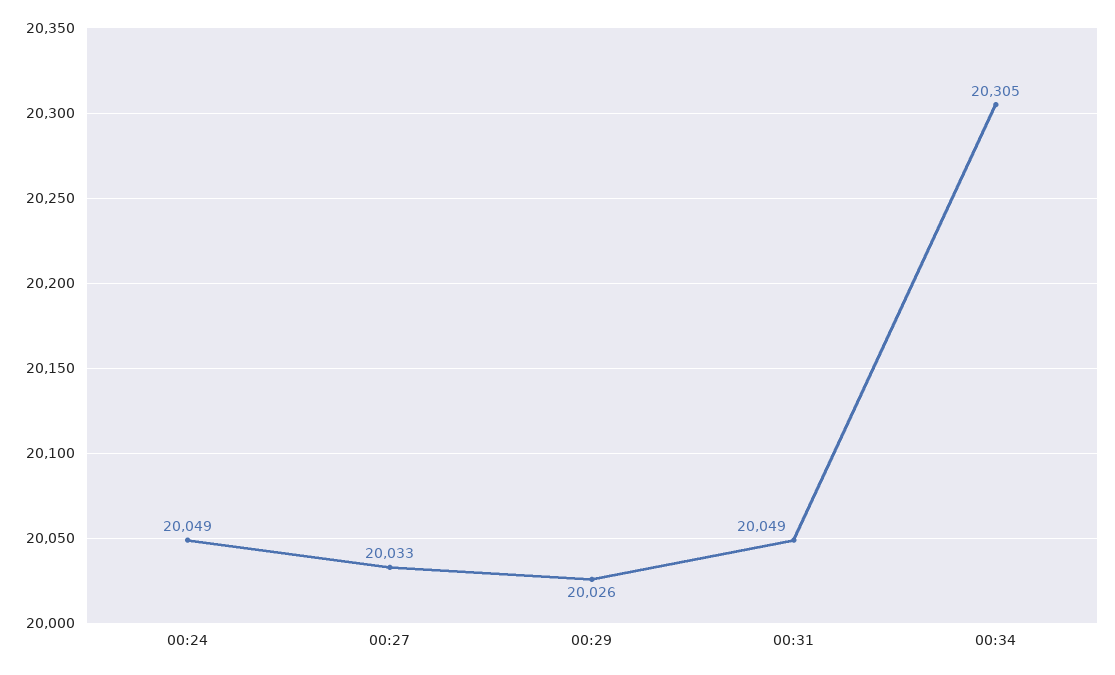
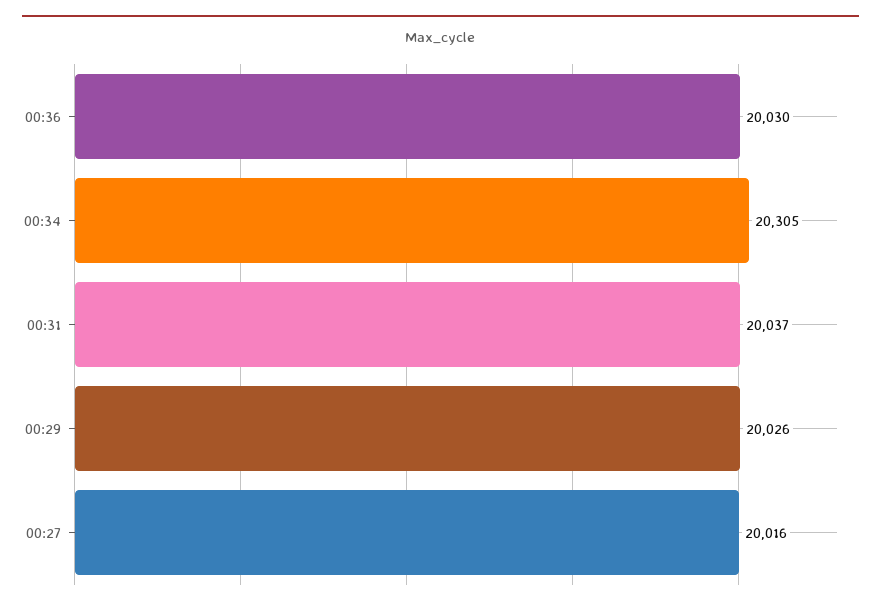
00:24: 20049 -> none
00:27: 20033 -> 20016
00:31: 20049 -> 20037
00:36: none -> 20030

